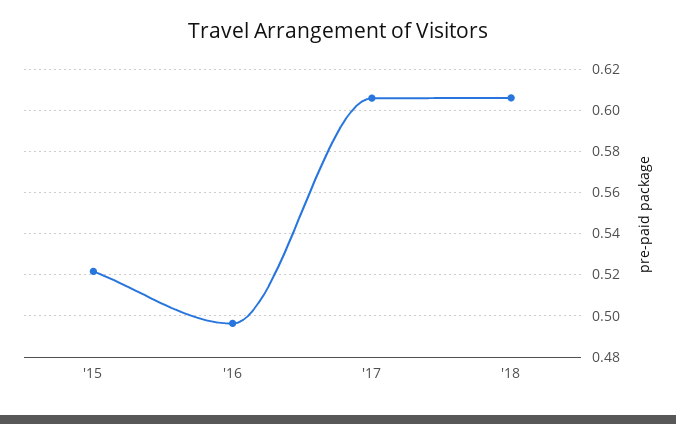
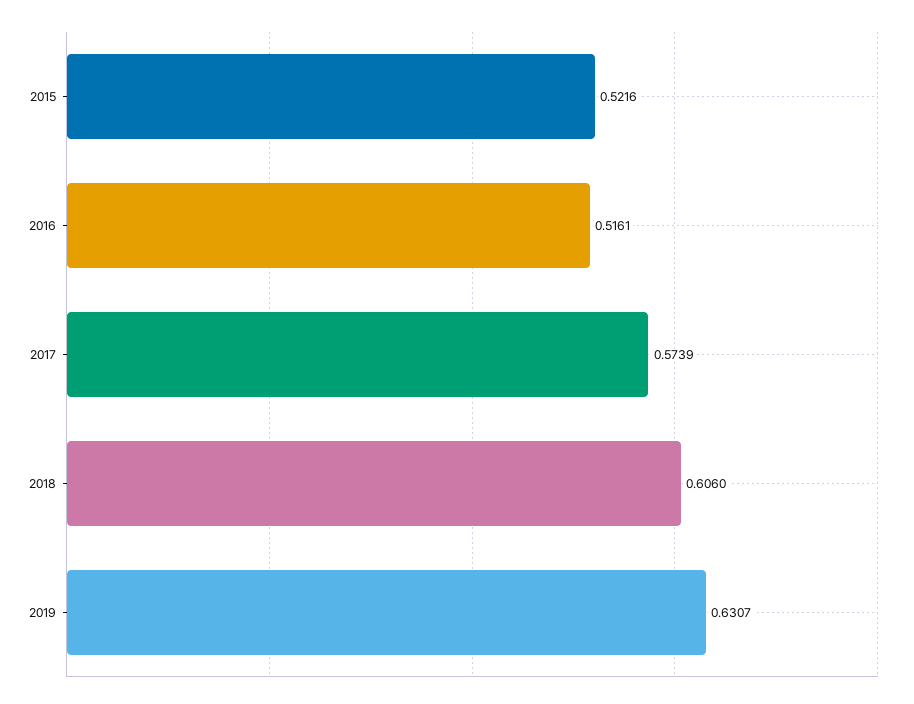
'16: 0.495 -> 0.5161
'17: 0.605 -> 0.5739
2019: none -> 0.6307

